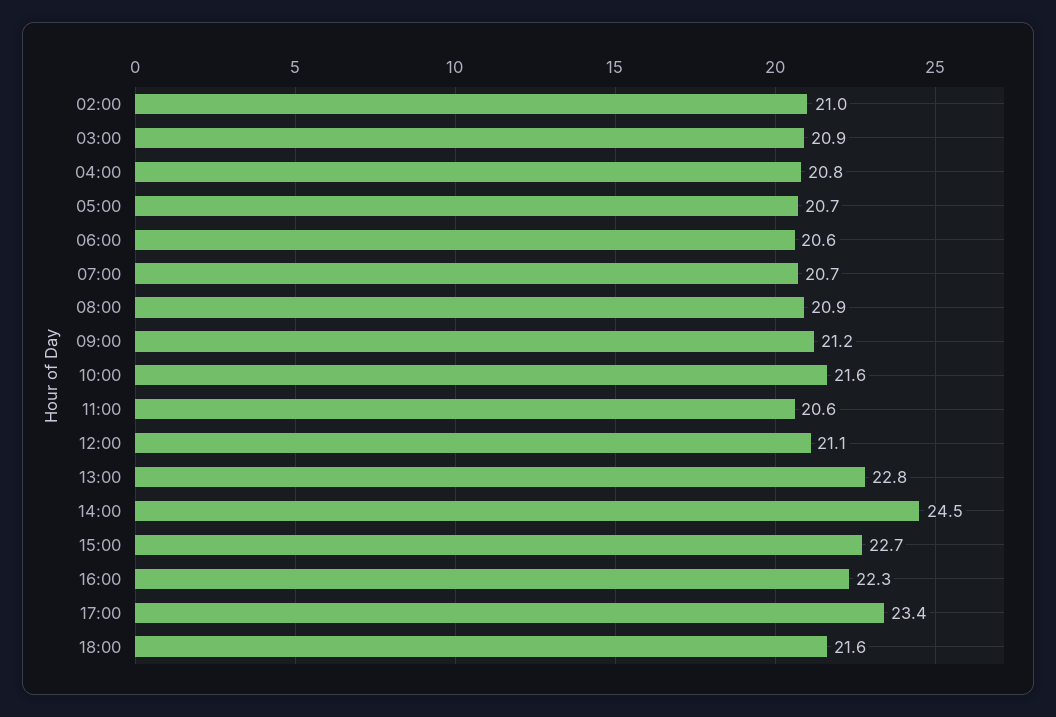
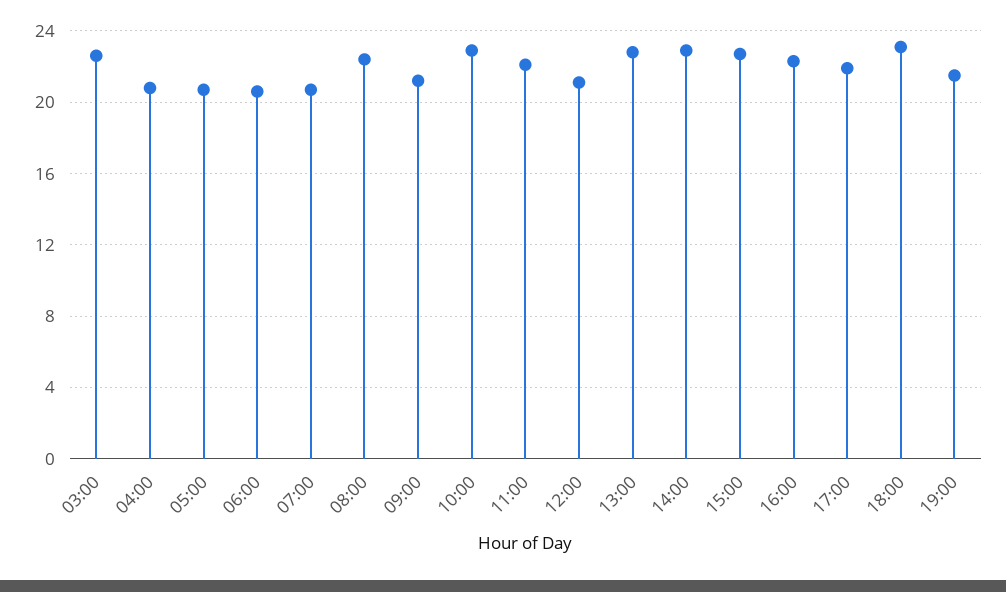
02:00: 21 -> none
03:00: 20.9 -> 22.5
08:00: 20.9 -> 22.5
10:00: 21.6 -> 23
11:00: 20.6 -> 22
14:00: 24.5 -> 23
17:00: 23.4 -> 22
18:00: 21.6 -> 23
19:00: none -> 21.5

